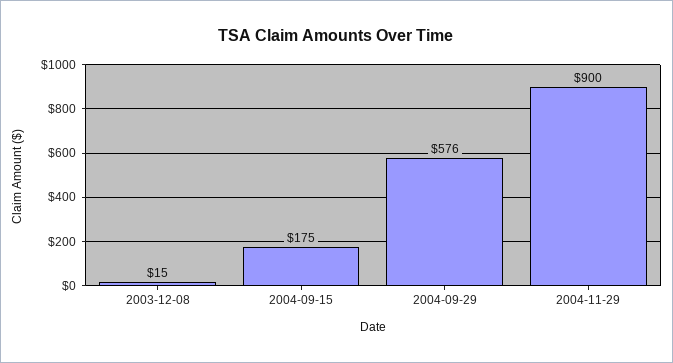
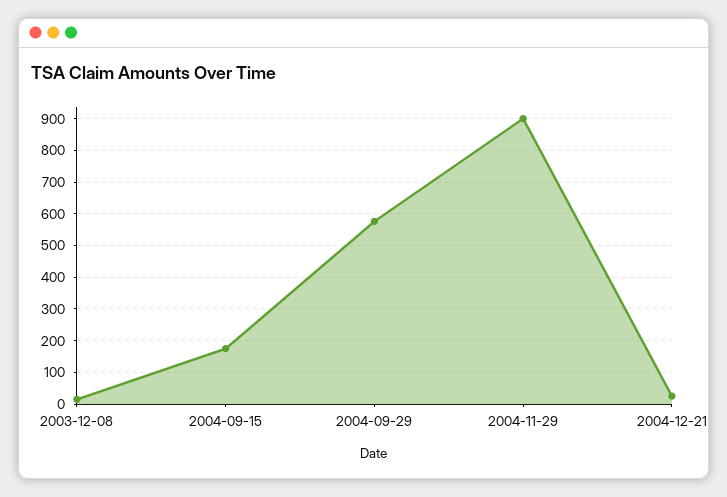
2004-12-21: none -> 20

